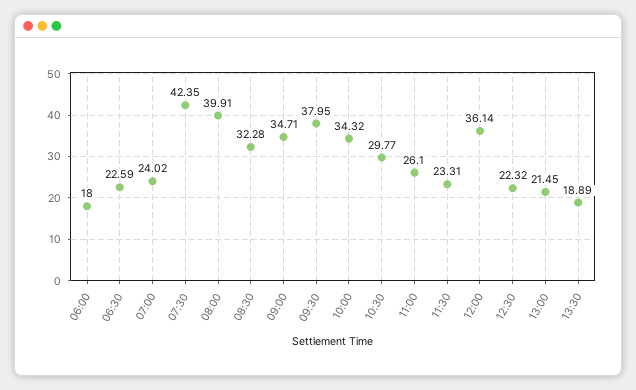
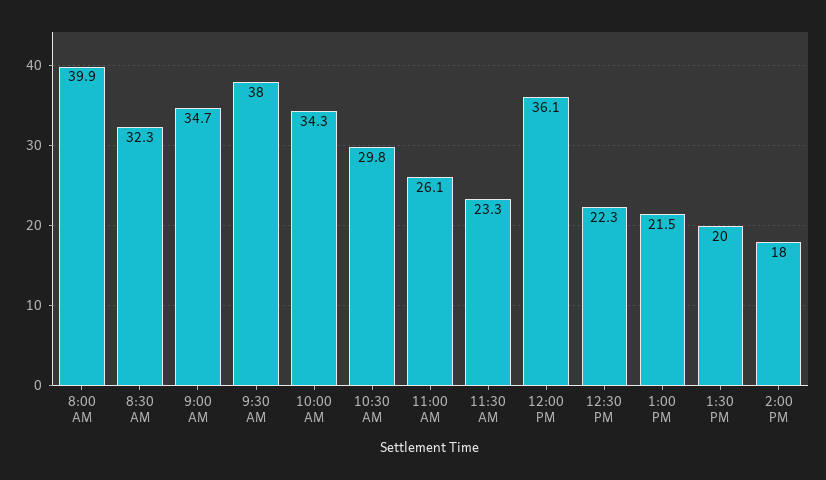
06:00: 18 -> none
06:30: 22.59 -> none
07:00: 24.02 -> none
07:30: 42.35 -> none
13:30: 18.89 -> 20
2:00 PM: none -> 18

